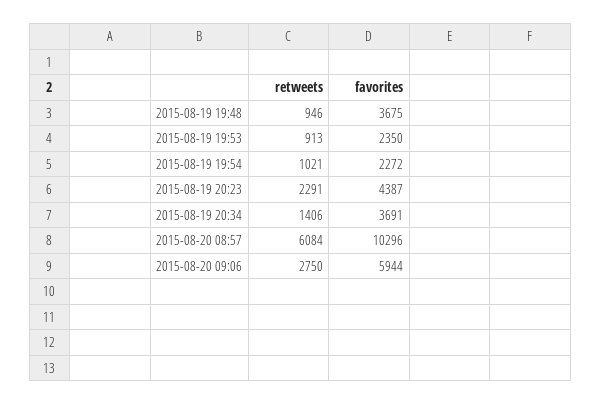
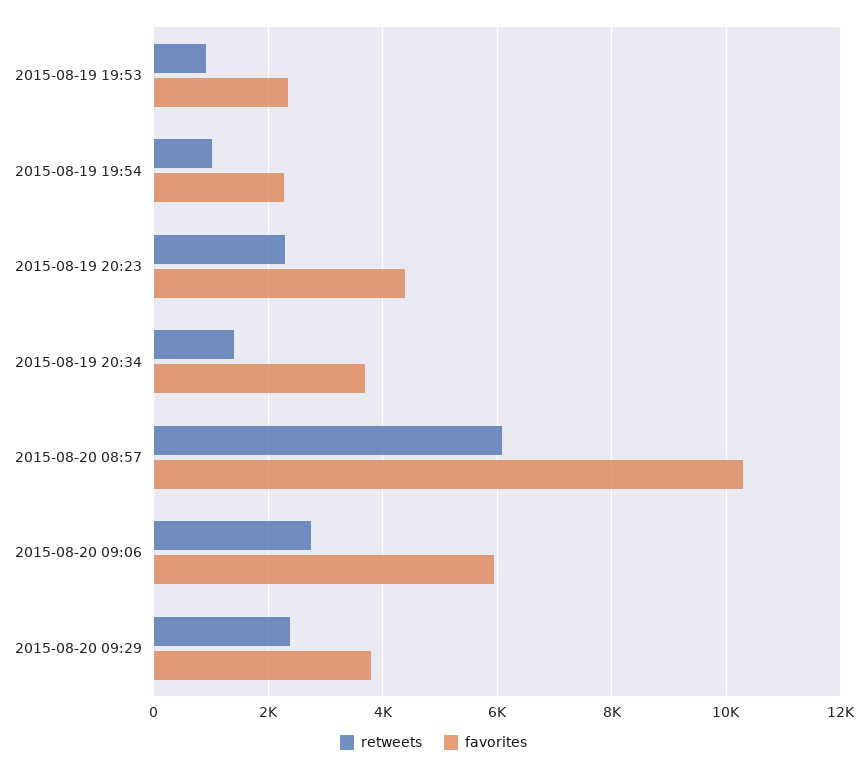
retweets, 2015-08-19 19:48: 946 -> none
favorites, 2015-08-19 19:48: 3675 -> none
retweets, 2015-08-20 09:29: none -> 2400
favorites, 2015-08-20 09:29: none -> 3800

